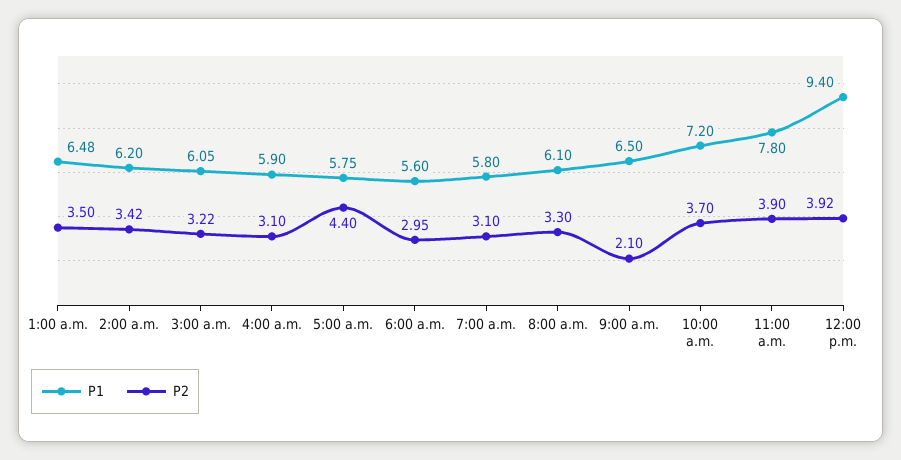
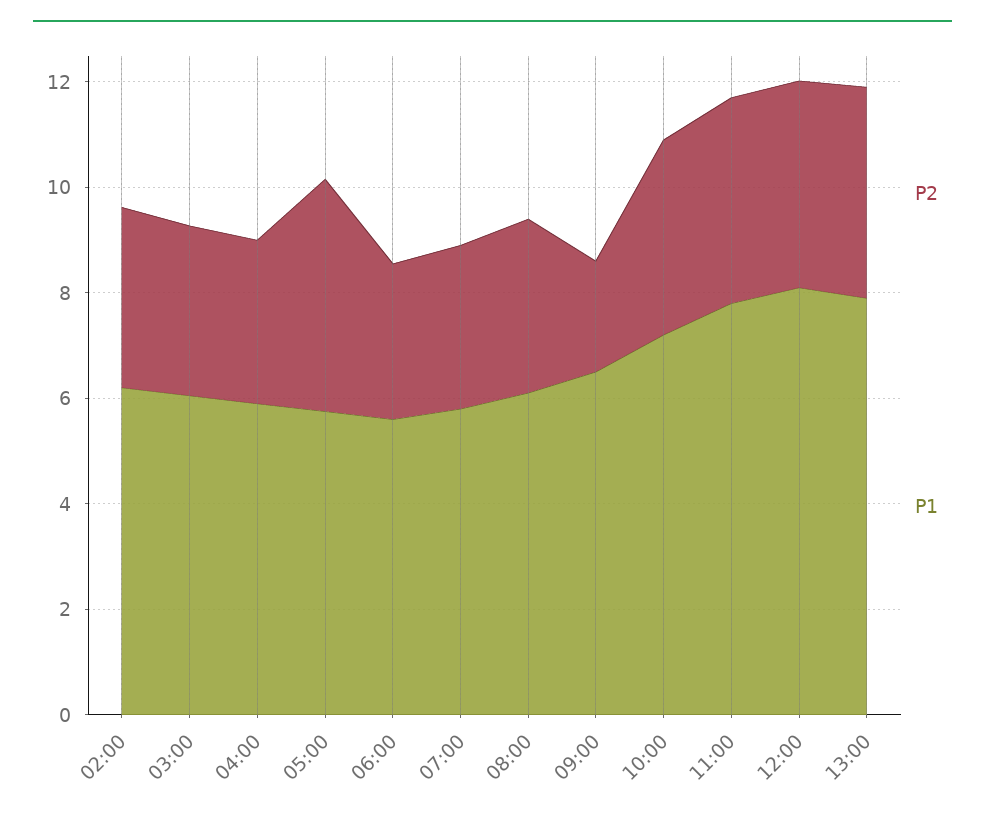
P1, 1:00 a.m.: 6.48 -> none
P2, 1:00 a.m.: 3.5 -> none
P1, 12:00 p.m.: 9.4 -> 8
P2, 13:00: none -> 4
P1, 13:00: none -> 8

